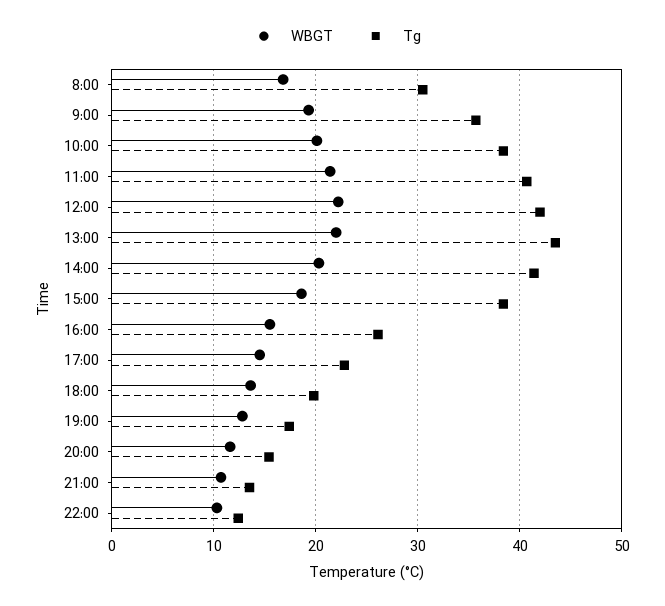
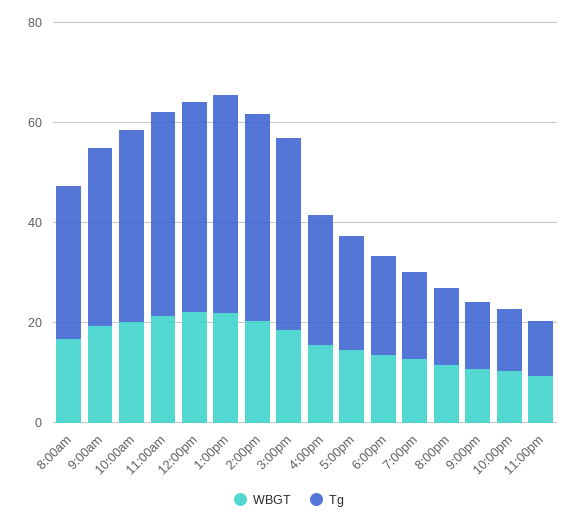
WBGT, 11:00pm: none -> 10
Tg, 11:00pm: none -> 10

